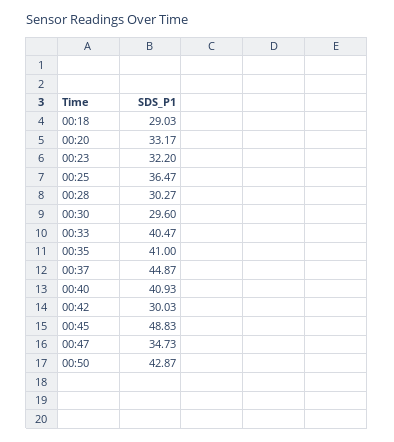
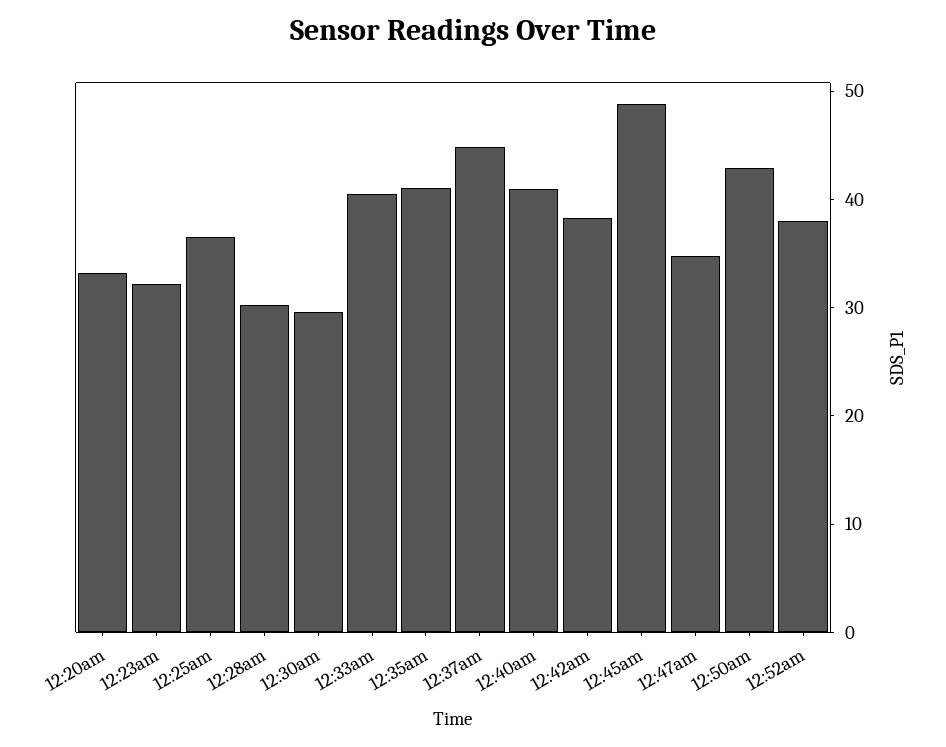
00:18: 29.03 -> none
00:42: 30.03 -> 38
12:52am: none -> 38

